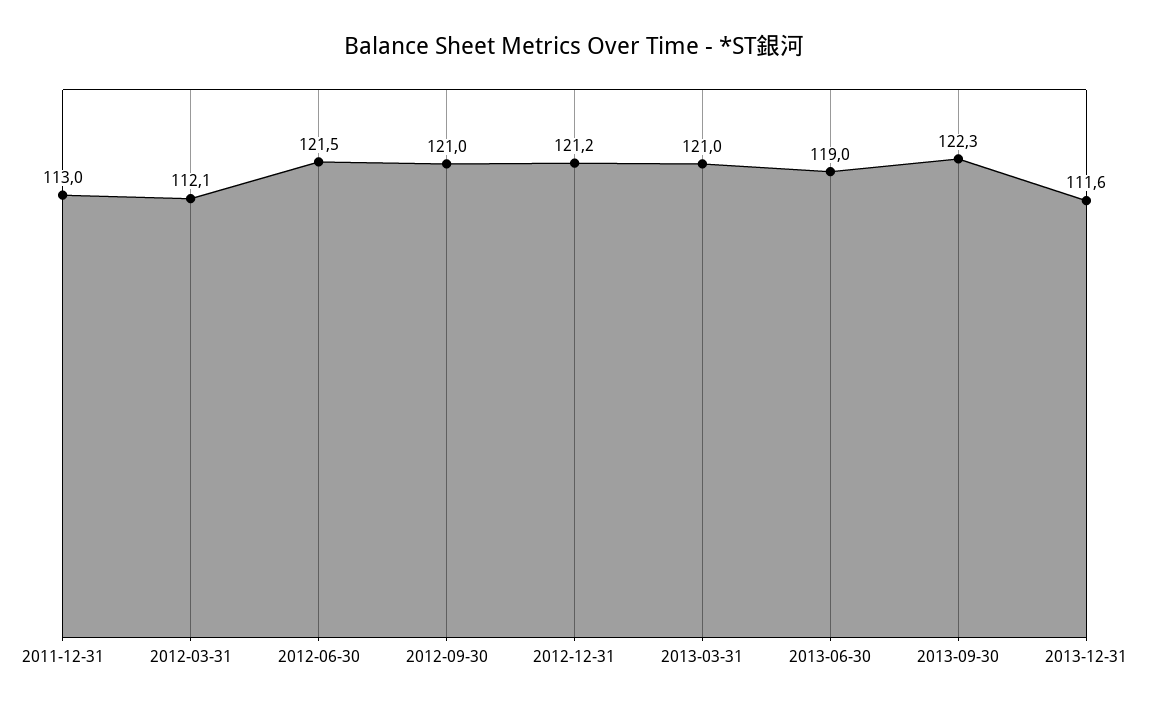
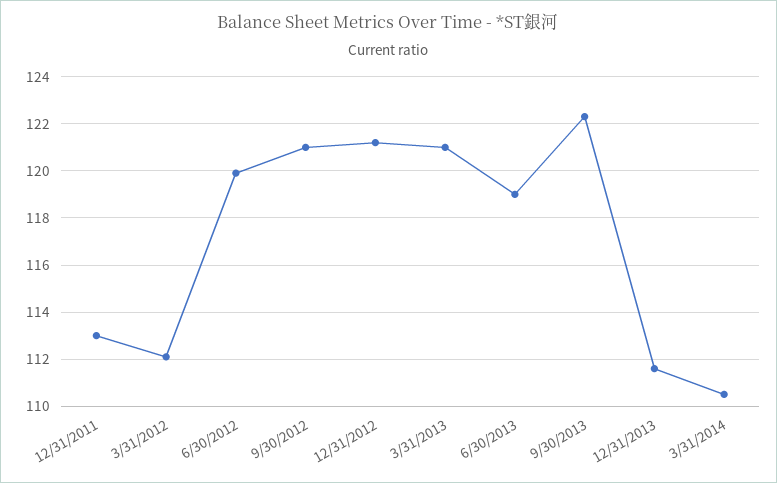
2012-06-30: 121.5 -> 120
3/31/2014: none -> 110.5

